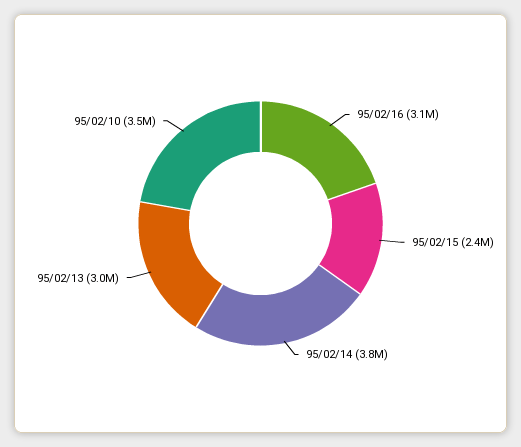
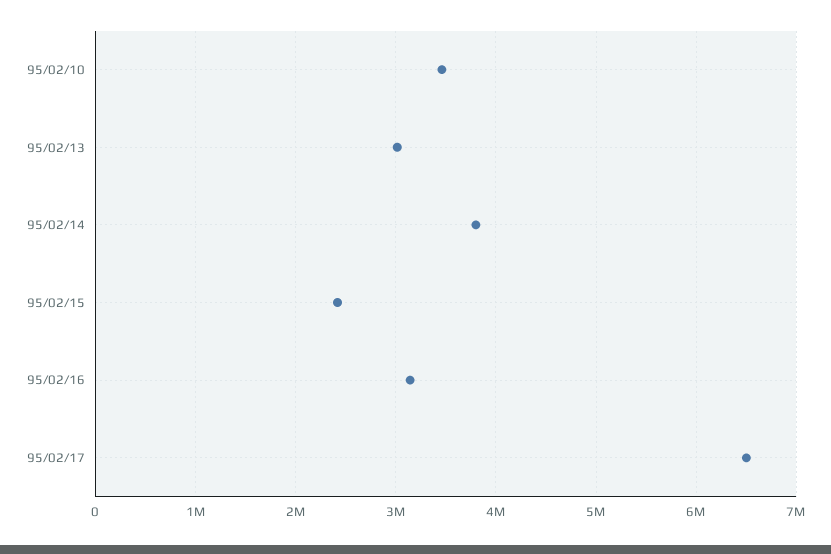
95/02/17: none -> 6500000

